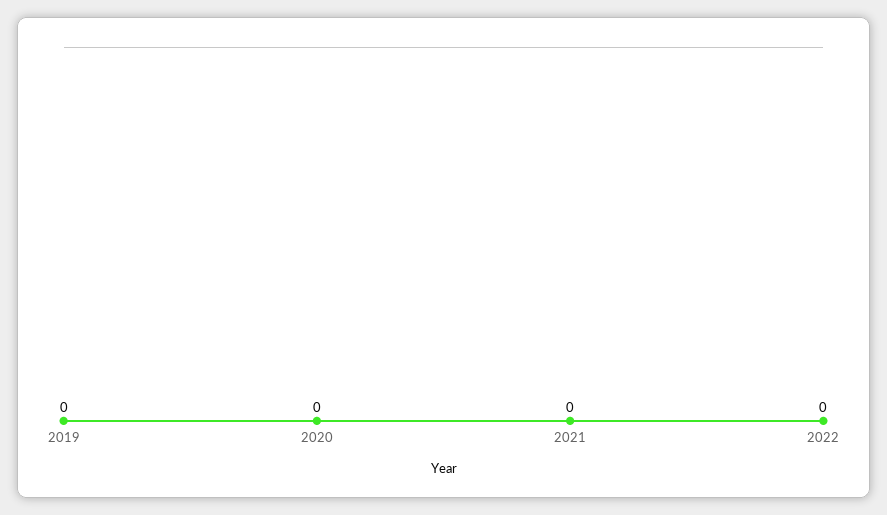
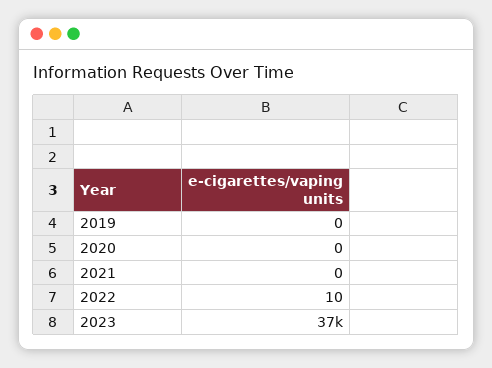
2022: 0 -> 10
2023: none -> 37000

